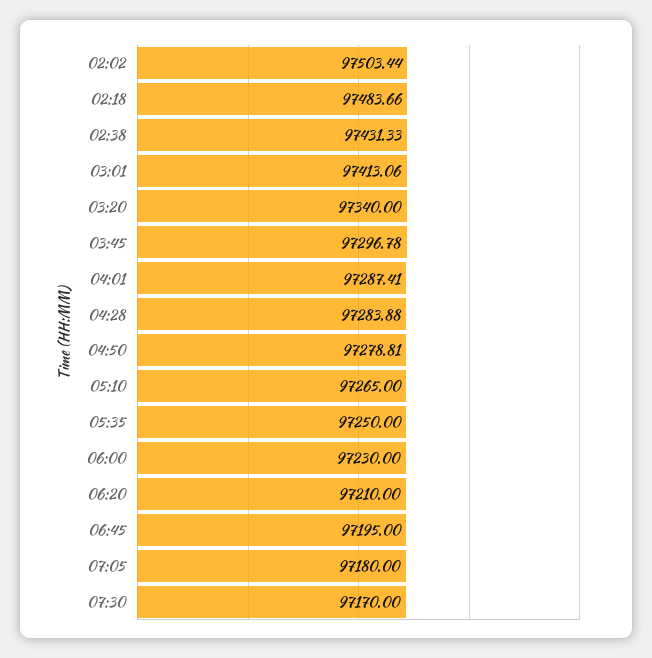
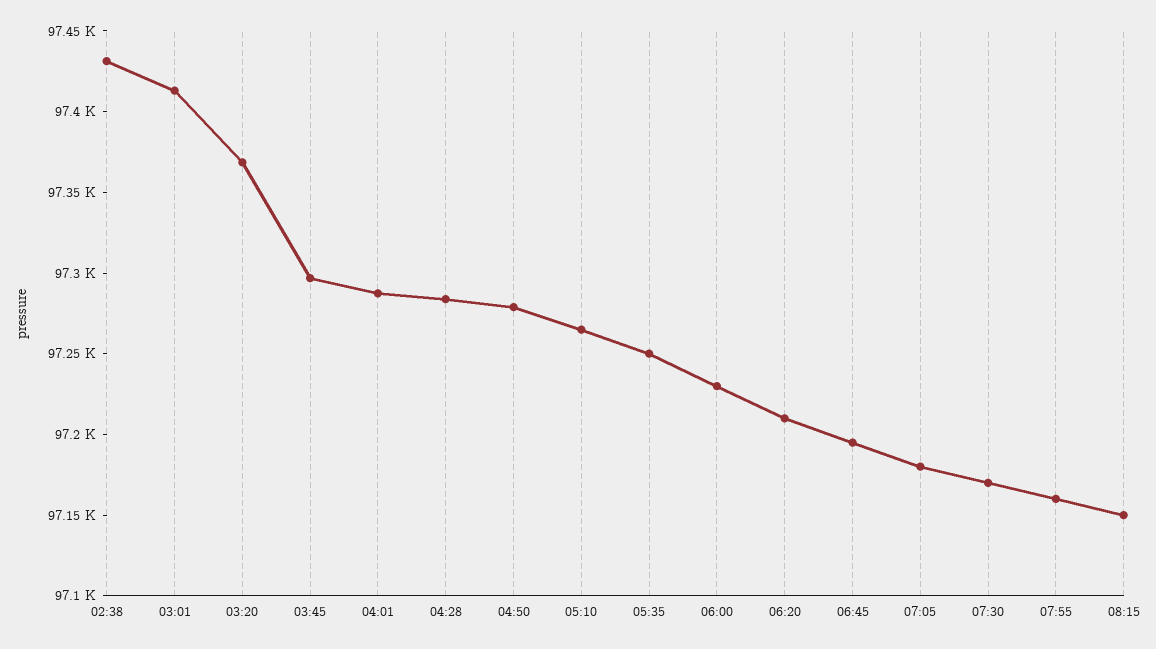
02:02: 97503.44 -> none
02:18: 97483.66 -> none
03:20: 97340 -> 97370
07:55: none -> 97160
08:15: none -> 97150

